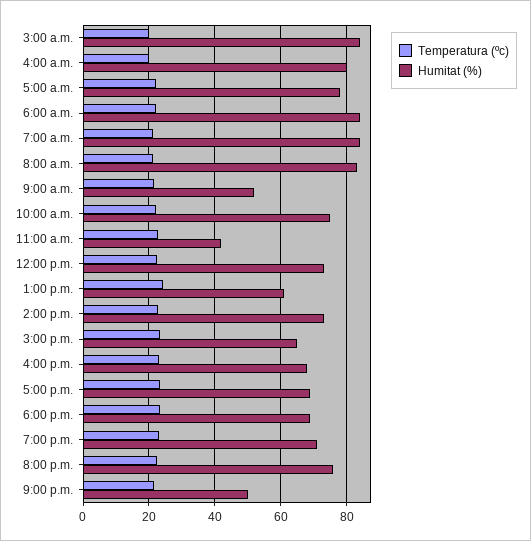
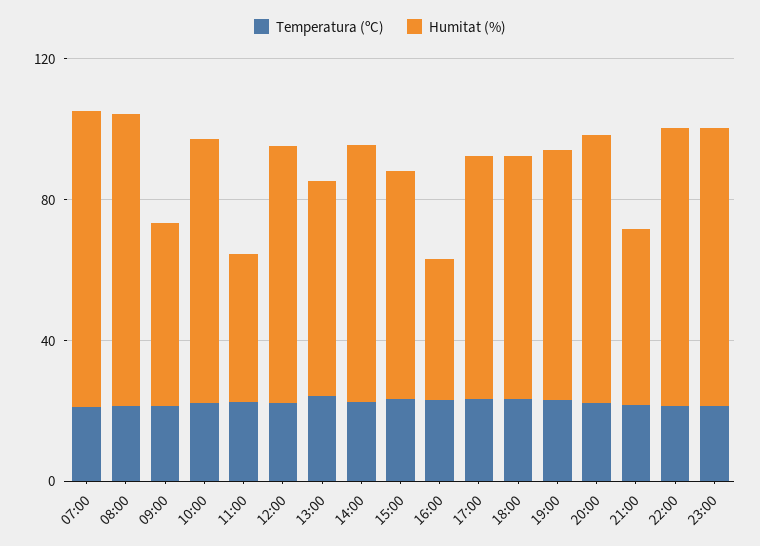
Temperatura (ºc), 3:00 a.m.: 20 -> none
Humitat (%), 3:00 a.m.: 84 -> none
Temperatura (ºc), 4:00 a.m.: 20 -> none
Humitat (%), 4:00 a.m.: 80 -> none
Temperatura (ºc), 5:00 a.m.: 22 -> none
Humitat (%), 5:00 a.m.: 78 -> none
Temperatura (ºc), 6:00 a.m.: 22 -> none
Humitat (%), 6:00 a.m.: 84 -> none
Humitat (%), 4:00 p.m.: 68 -> 40
Temperatura (ºc), 22:00: none -> 20
Humitat (%), 22:00: none -> 80
Temperatura (ºc), 23:00: none -> 20
Humitat (%), 23:00: none -> 80

